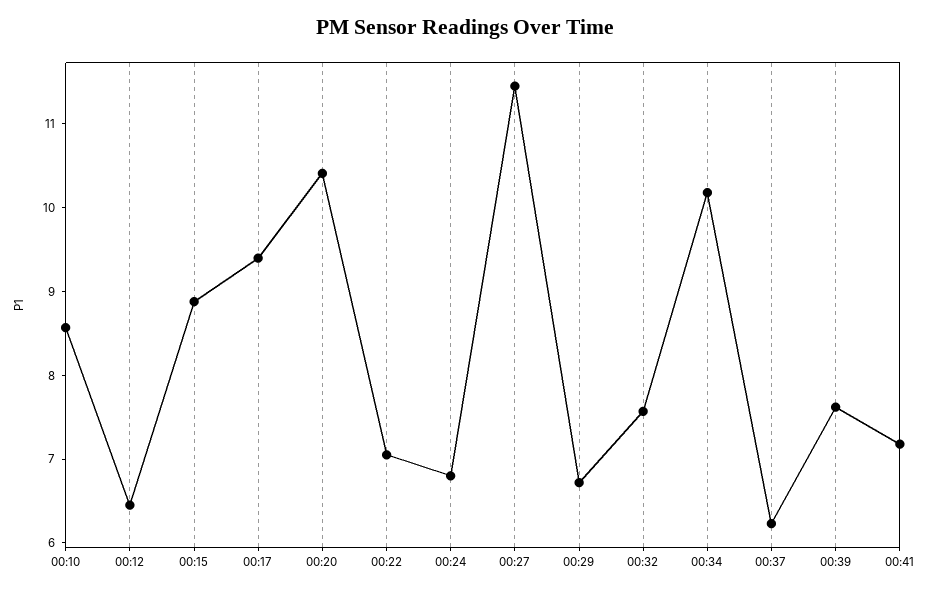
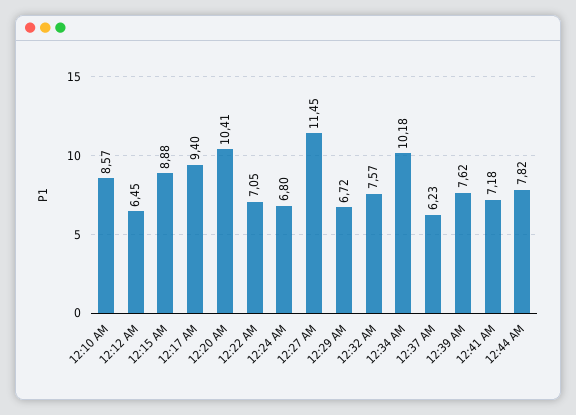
12:44 AM: none -> 7.82

